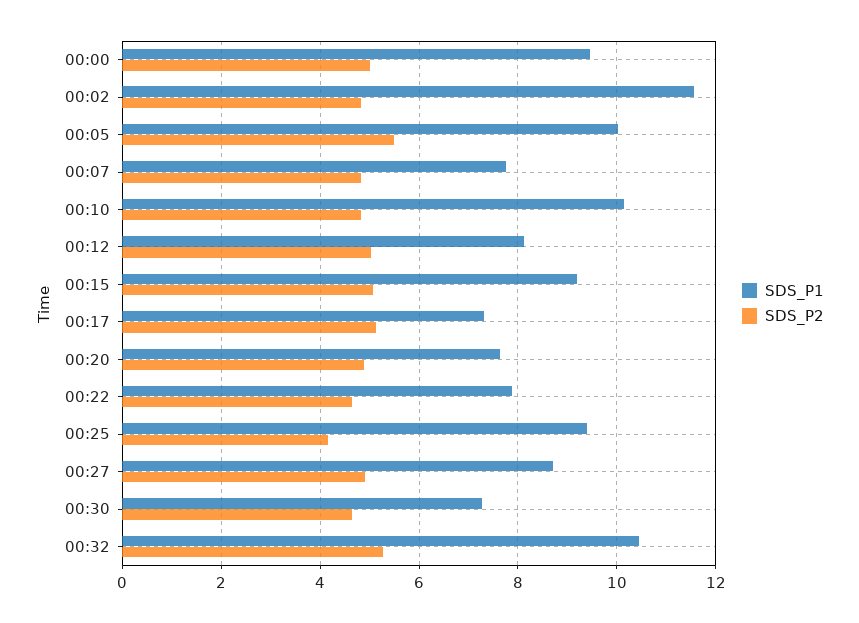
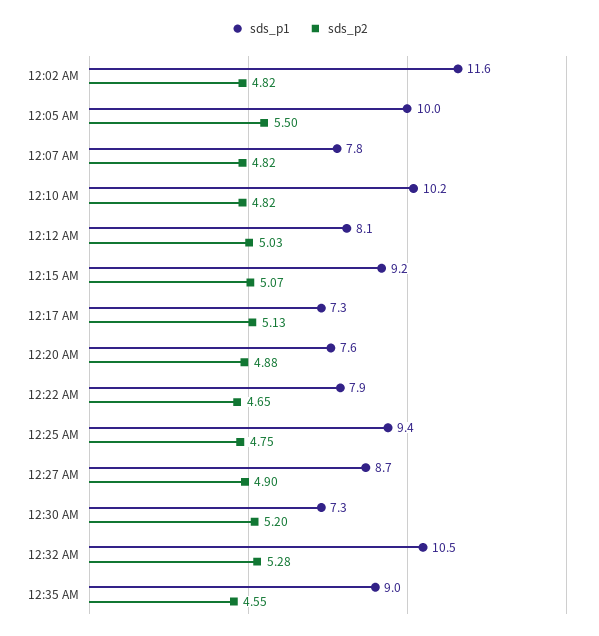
SDS_P1, 00:00: 9.4 -> none
SDS_P2, 00:00: 5 -> none
SDS_P2, 00:25: 4.2 -> 4.75
SDS_P2, 00:30: 4.6 -> 5.2
SDS_P1, 12:35 AM: none -> 9
SDS_P2, 12:35 AM: none -> 4.55

